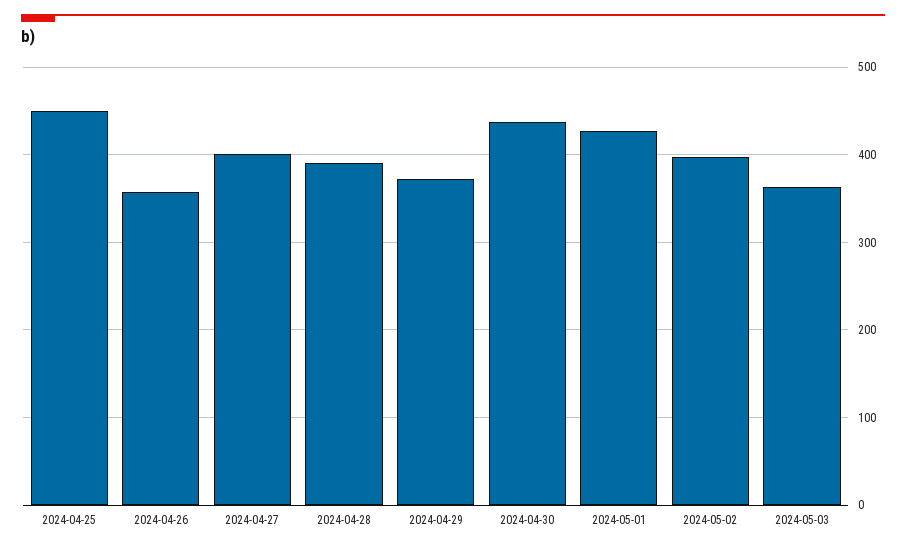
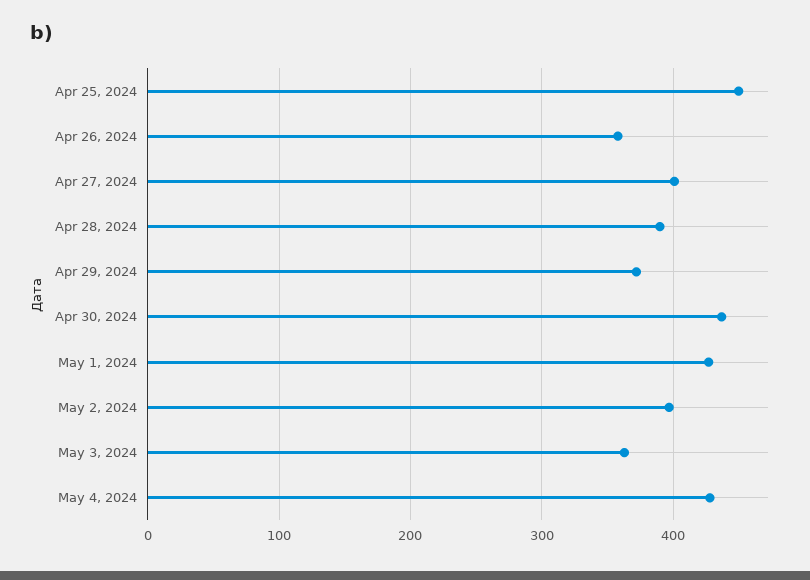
May 4, 2024: none -> 430

